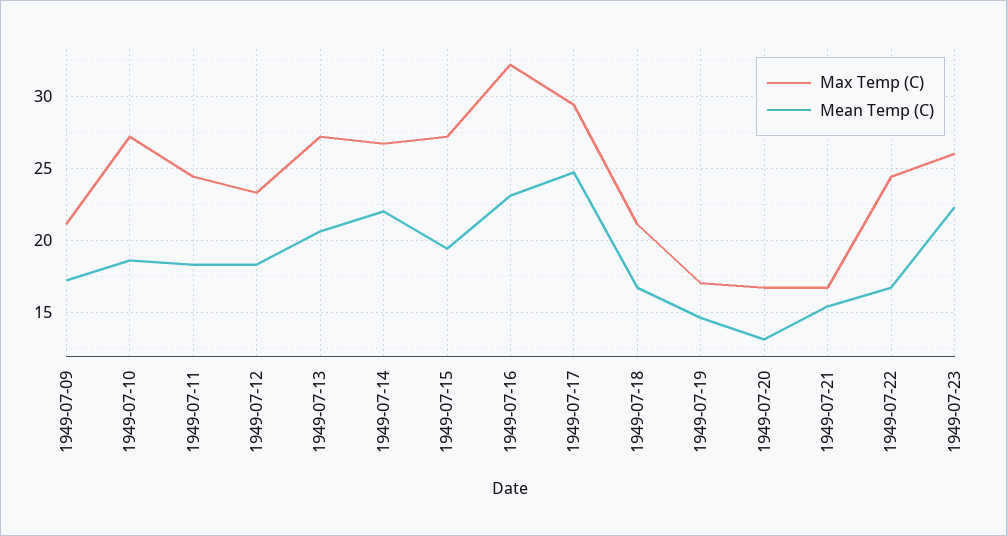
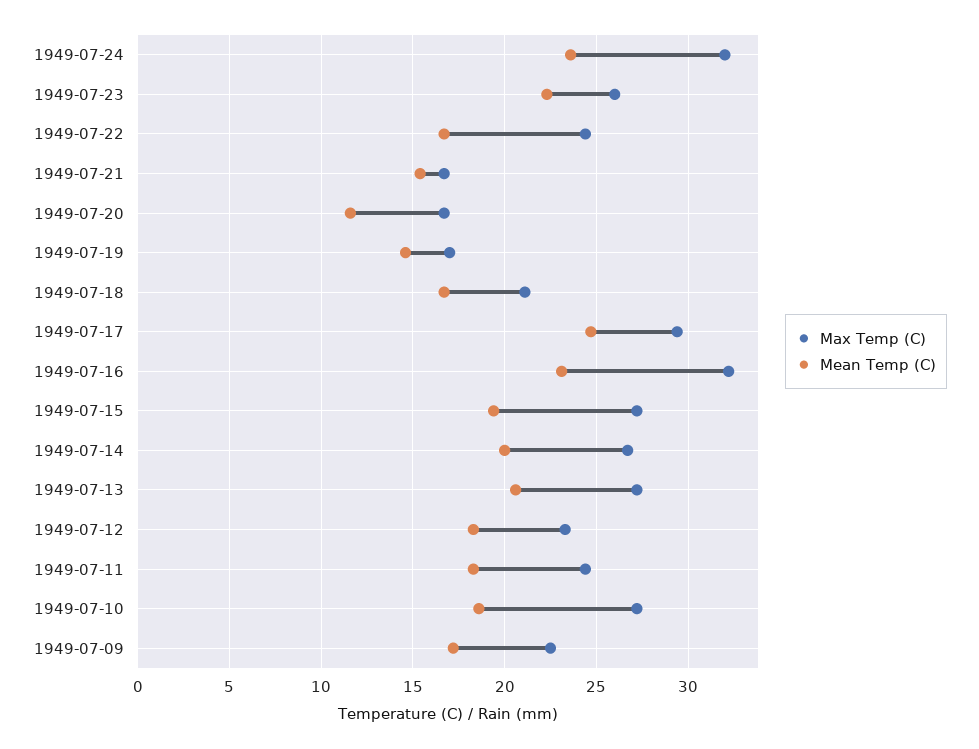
Max Temp (C), 1949-07-09: 21 -> 22.5
Mean Temp (C), 1949-07-14: 22 -> 20
Mean Temp (C), 1949-07-20: 13 -> 11.5
Max Temp (C), 1949-07-24: none -> 32
Mean Temp (C), 1949-07-24: none -> 23.5

